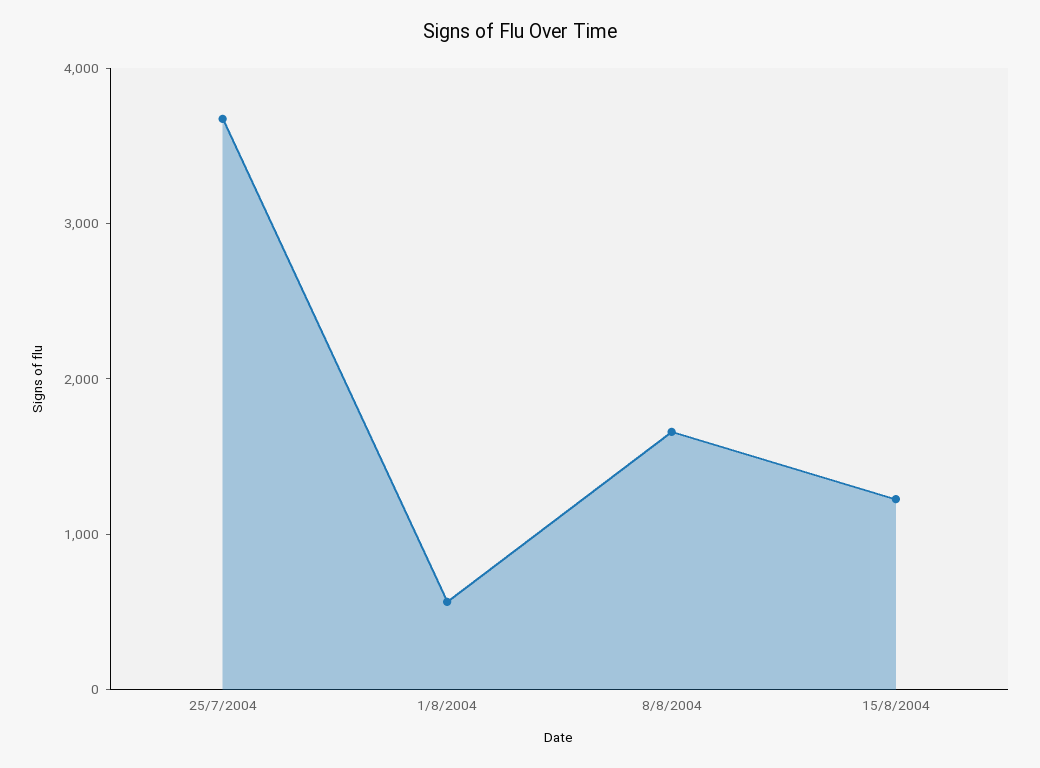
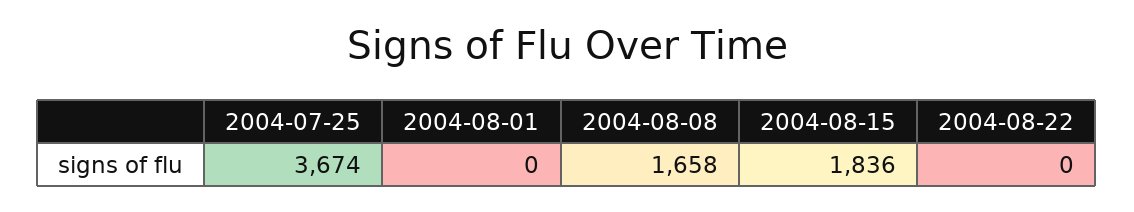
1/8/2004: 600 -> 0
15/8/2004: 1200 -> 1836
2004-08-22: none -> 0

